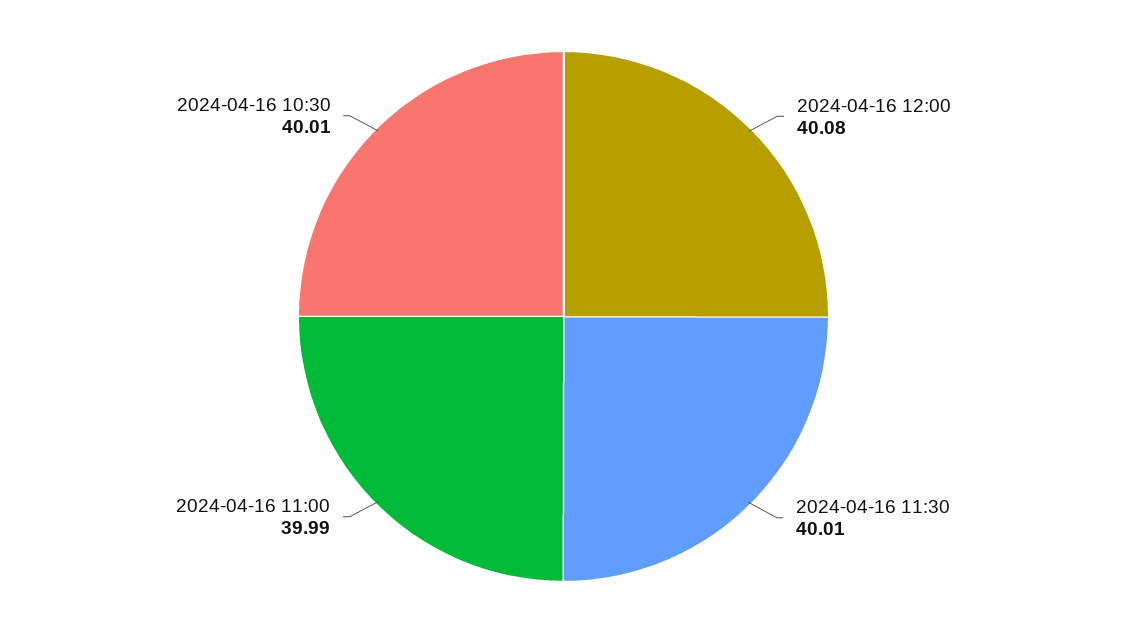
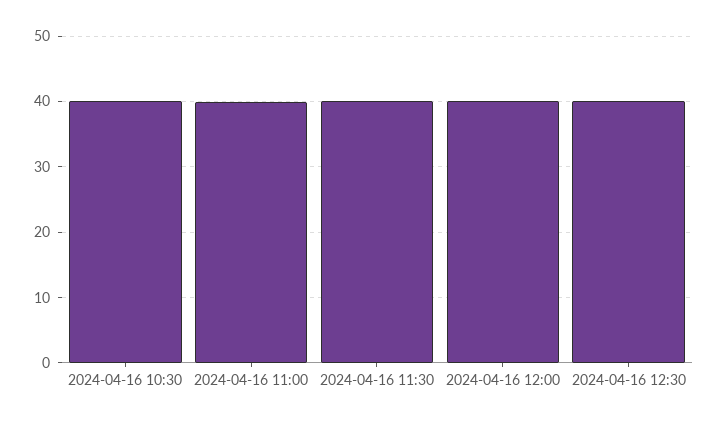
2024-04-16 12:30: none -> 40

